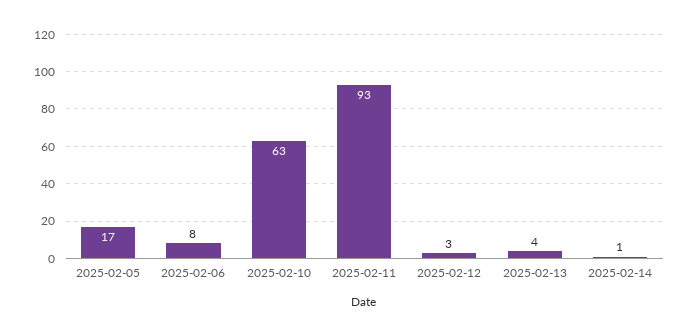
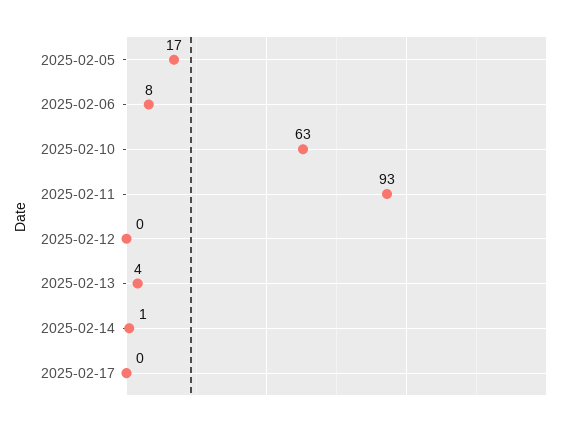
2025-02-12: 3 -> 0
2025-02-17: none -> 0

